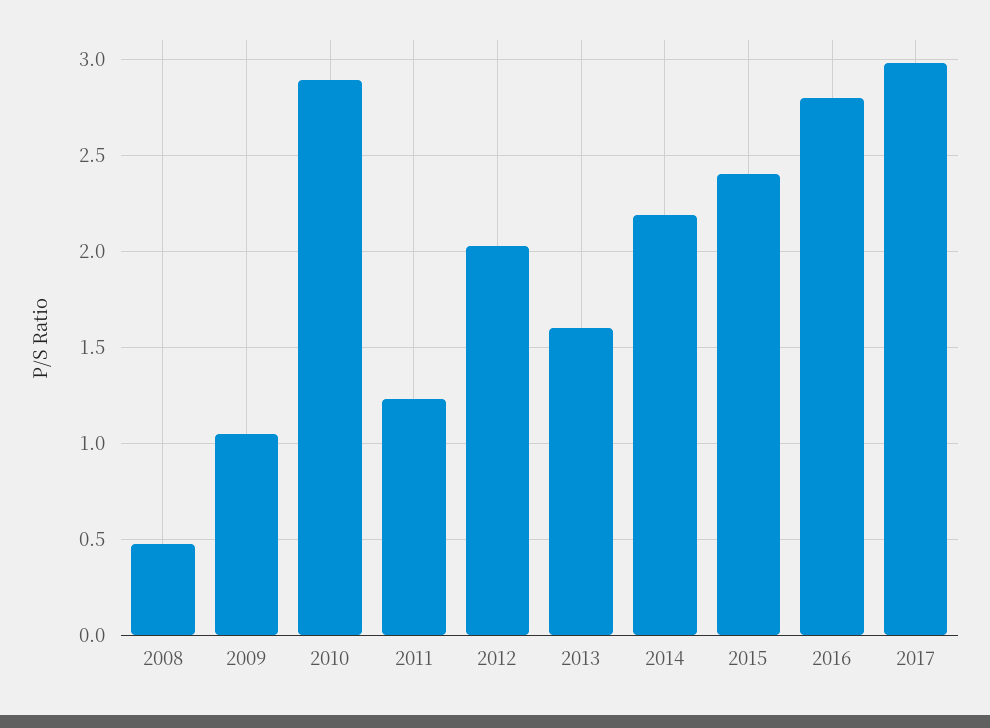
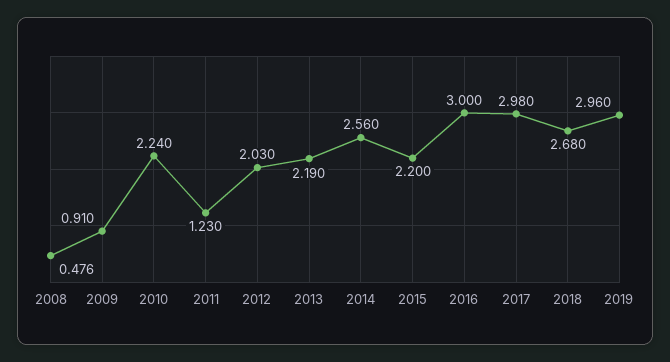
2009: 1.05 -> 0.91
2010: 2.9 -> 2.24
2013: 1.6 -> 2.19
2014: 2.2 -> 2.56
2015: 2.4 -> 2.2
2016: 2.8 -> 3
2018: none -> 2.68
2019: none -> 2.96

